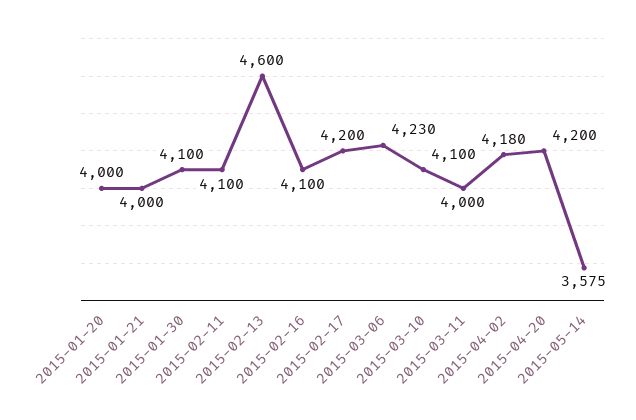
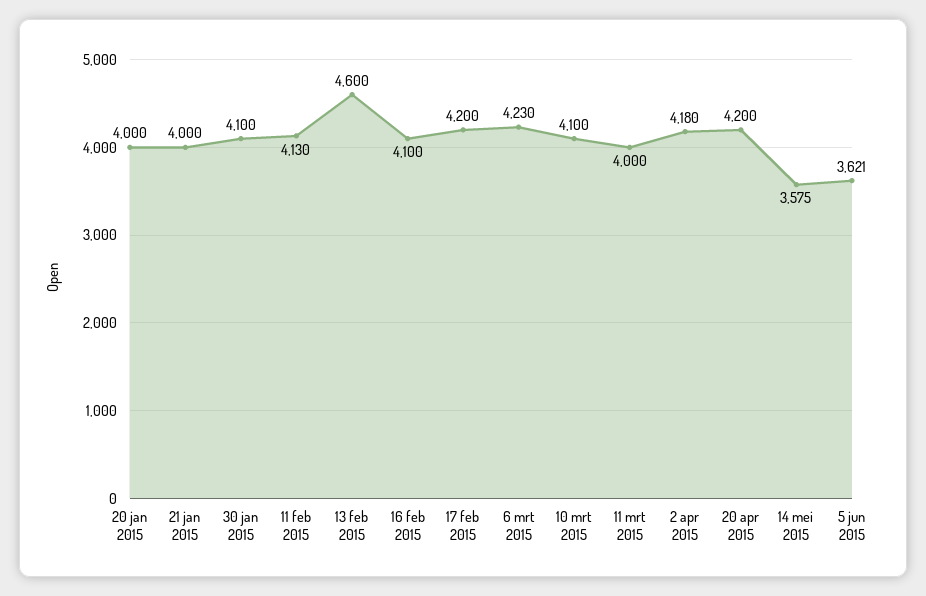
2015-02-11: 4100 -> 4130
5 jun 2015: none -> 3621

